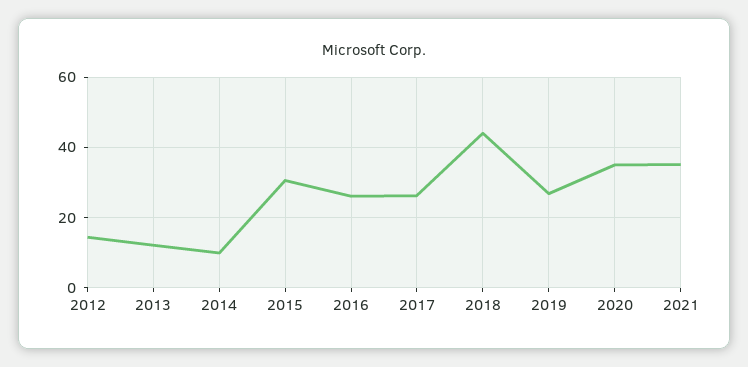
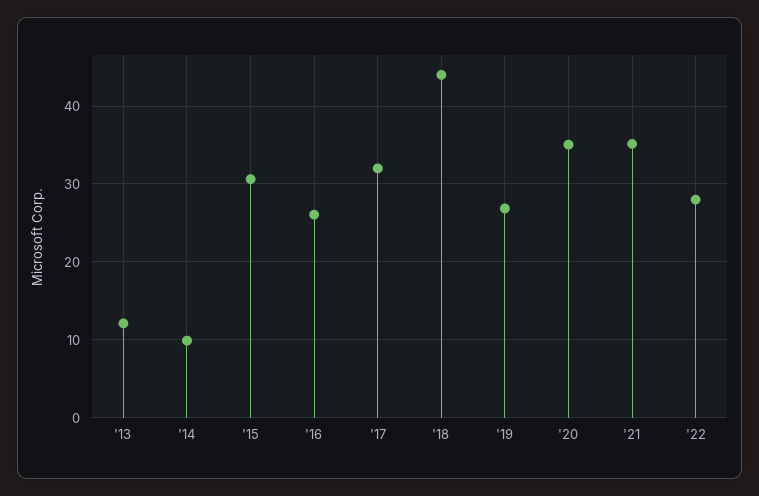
2012: 14 -> none
2017: 26 -> 32
'22: none -> 28

